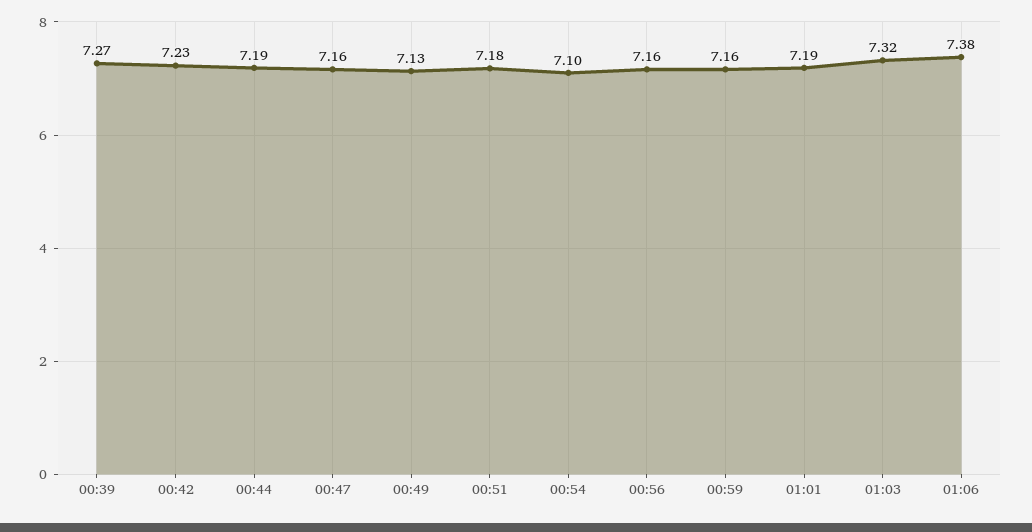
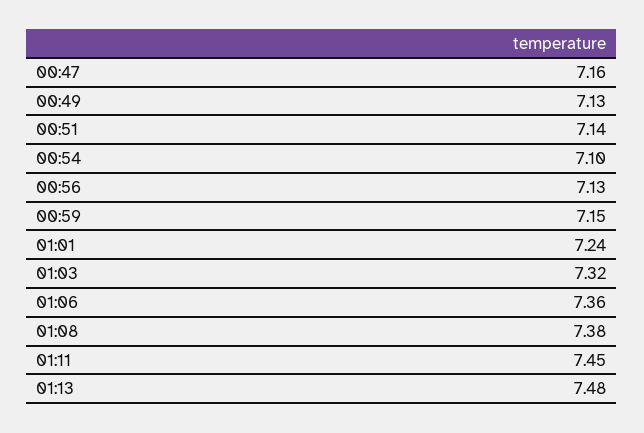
00:39: 7.27 -> none
00:42: 7.23 -> none
00:44: 7.19 -> none
00:51: 7.18 -> 7.14
00:56: 7.16 -> 7.13
00:59: 7.16 -> 7.15
01:01: 7.19 -> 7.24
01:06: 7.38 -> 7.36
01:08: none -> 7.38
01:11: none -> 7.45
01:13: none -> 7.48

